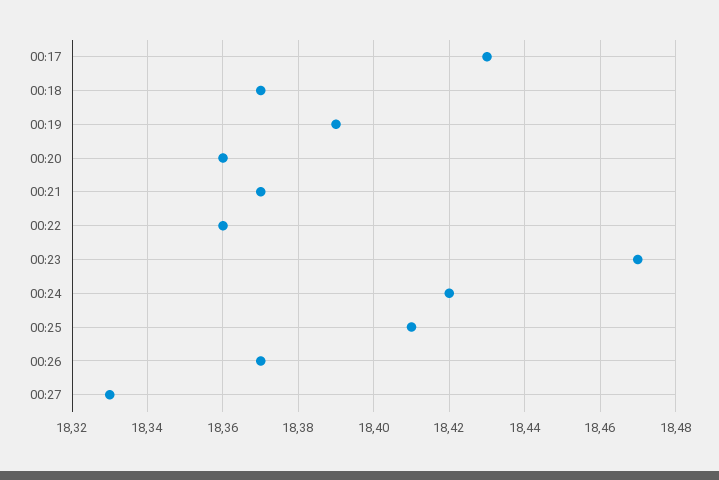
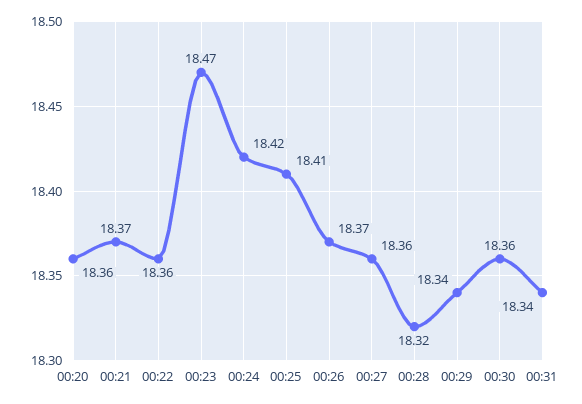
00:17: 18.43 -> none
00:18: 18.37 -> none
00:19: 18.39 -> none
00:27: 18.33 -> 18.36
00:28: none -> 18.32
00:29: none -> 18.34
00:30: none -> 18.36
00:31: none -> 18.34

